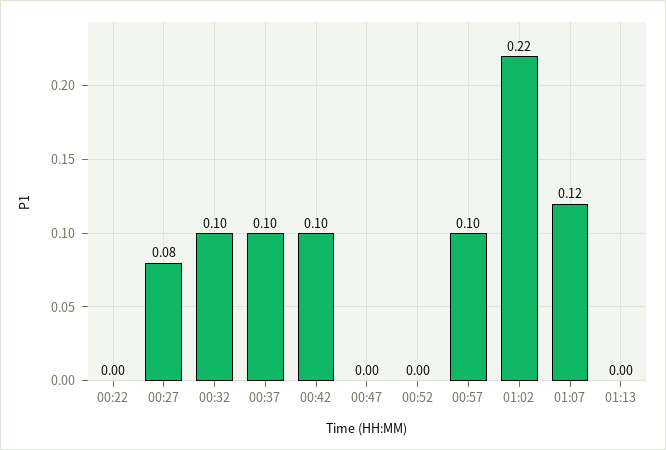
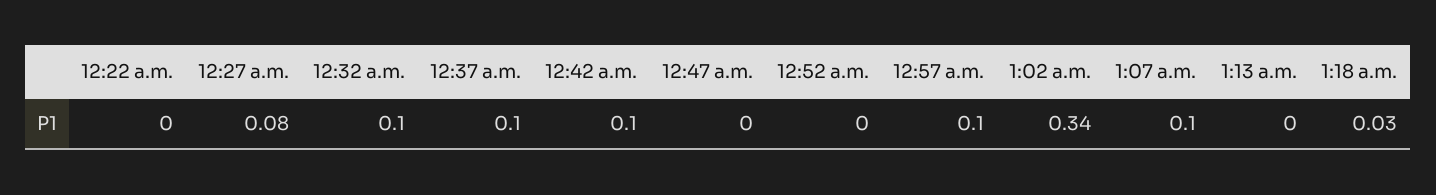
01:02: 0.22 -> 0.34
01:07: 0.12 -> 0.1
1:18 a.m.: none -> 0.03

